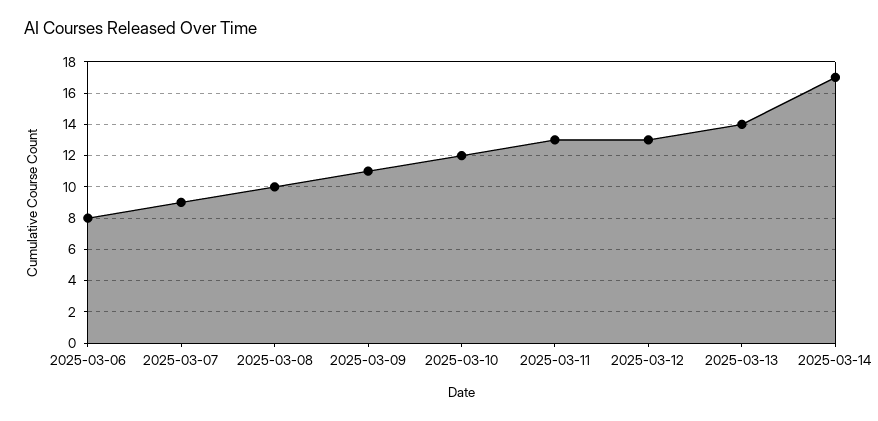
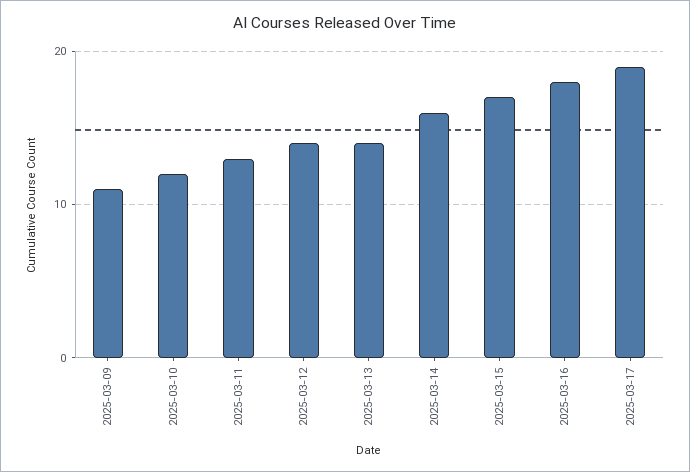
2025-03-06: 8 -> none
2025-03-07: 9 -> none
2025-03-08: 10 -> none
2025-03-12: 13 -> 14
2025-03-14: 17 -> 16
2025-03-15: none -> 17
2025-03-16: none -> 18
2025-03-17: none -> 19

